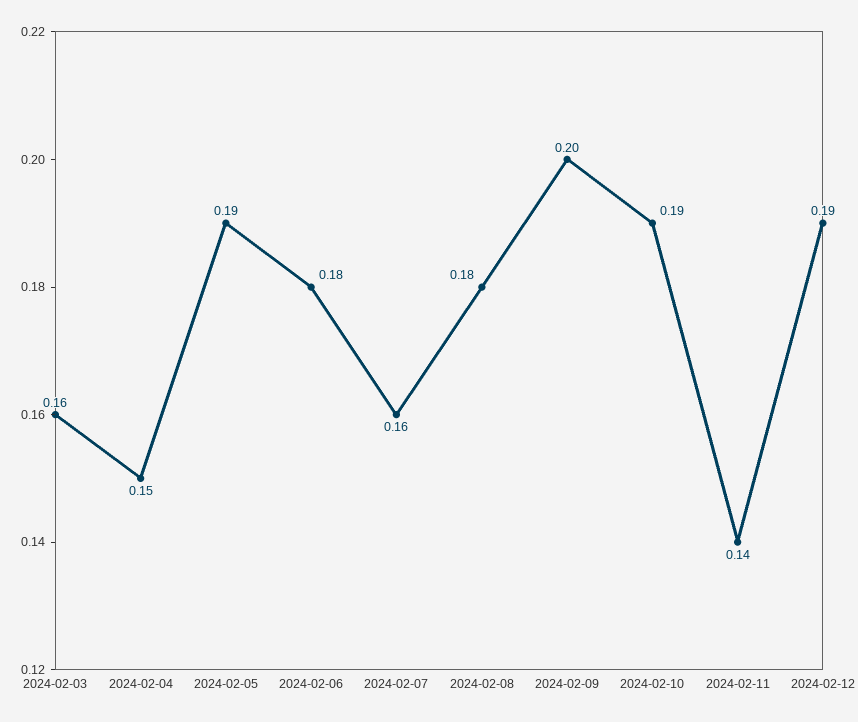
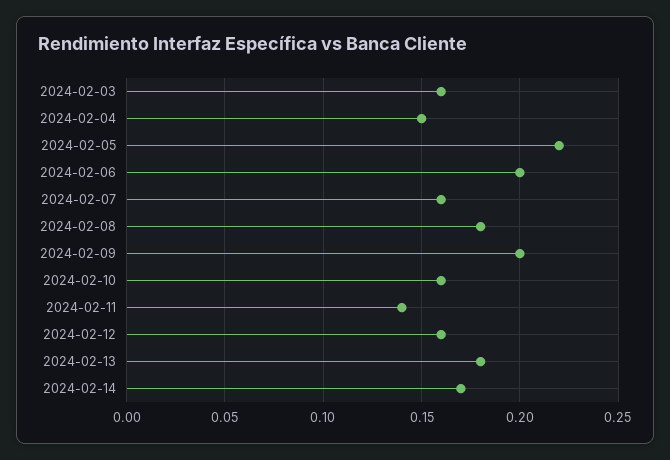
2024-02-05: 0.19 -> 0.22
2024-02-06: 0.18 -> 0.2
2024-02-10: 0.19 -> 0.16
2024-02-12: 0.19 -> 0.16
2024-02-13: none -> 0.18
2024-02-14: none -> 0.17

